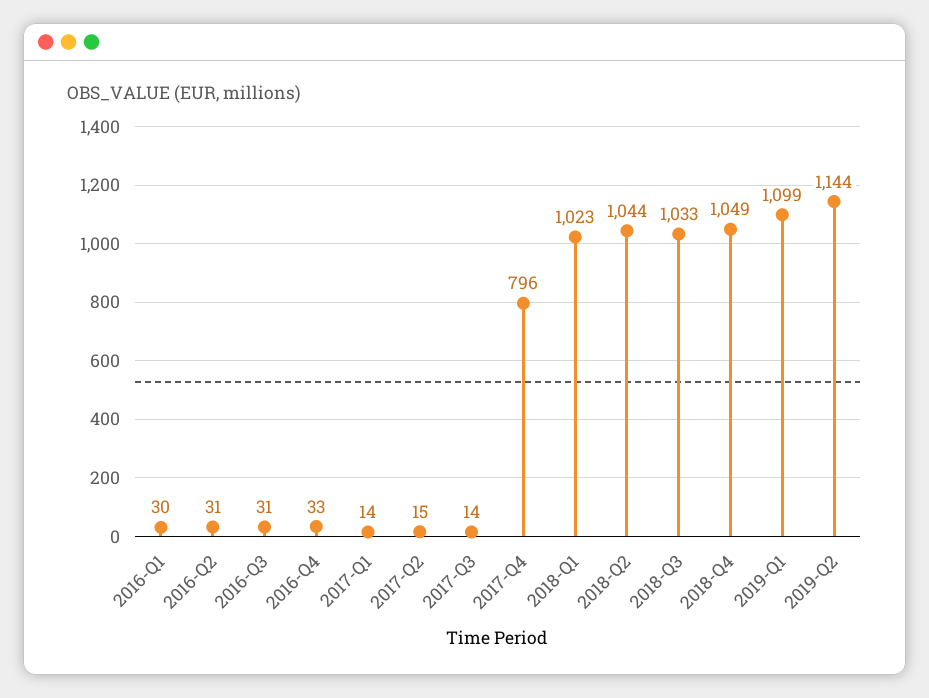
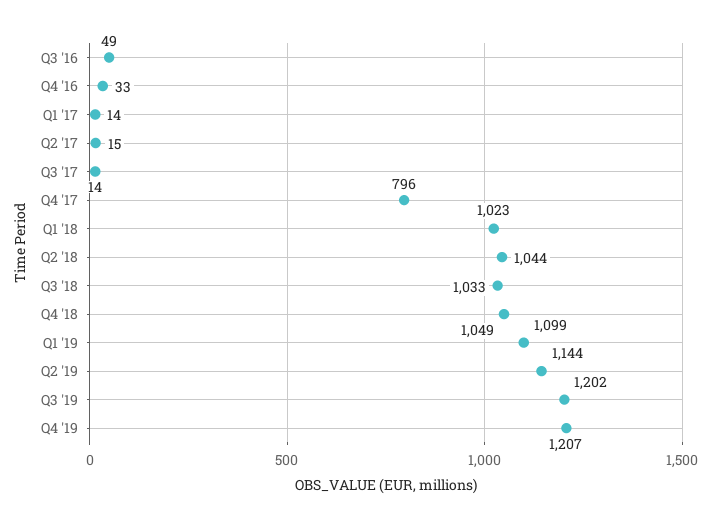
2016-Q1: 30 -> none
2016-Q2: 31 -> none
2016-Q3: 31 -> 49
Q3 '19: none -> 1202
Q4 '19: none -> 1207

